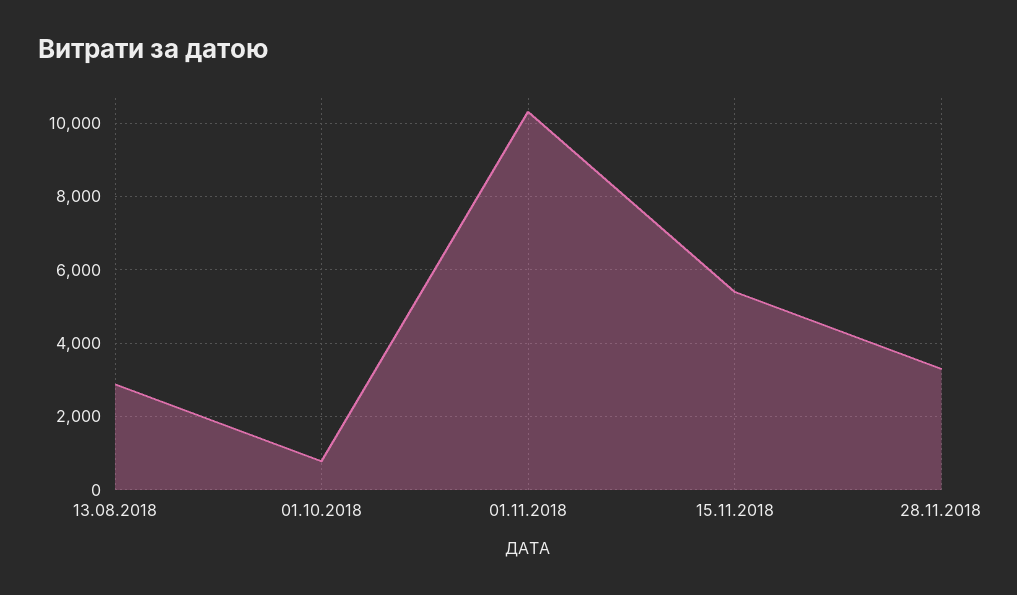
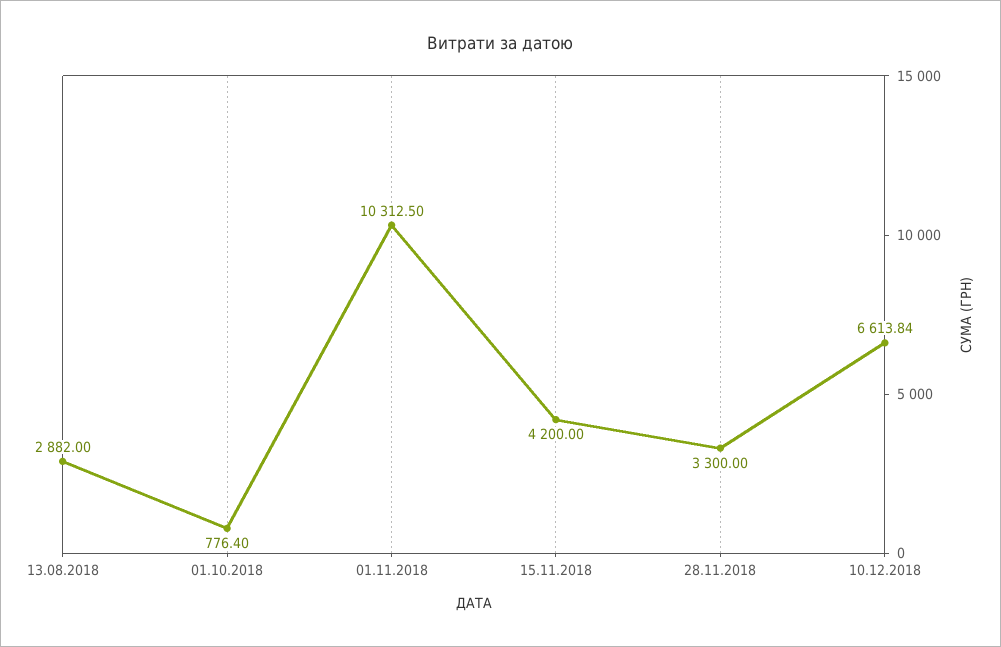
15.11.2018: 5400 -> 4200
10.12.2018: none -> 6613.84

